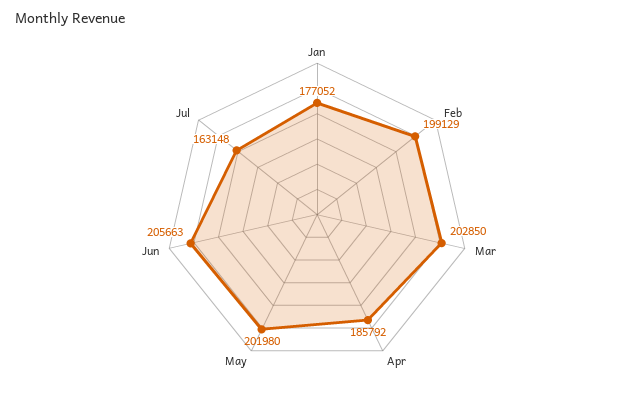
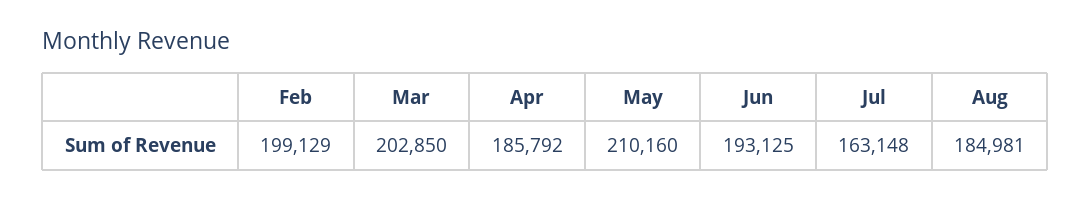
Jan: 177052 -> none
May: 201980 -> 210160
Jun: 205663 -> 193125
Aug: none -> 184981

